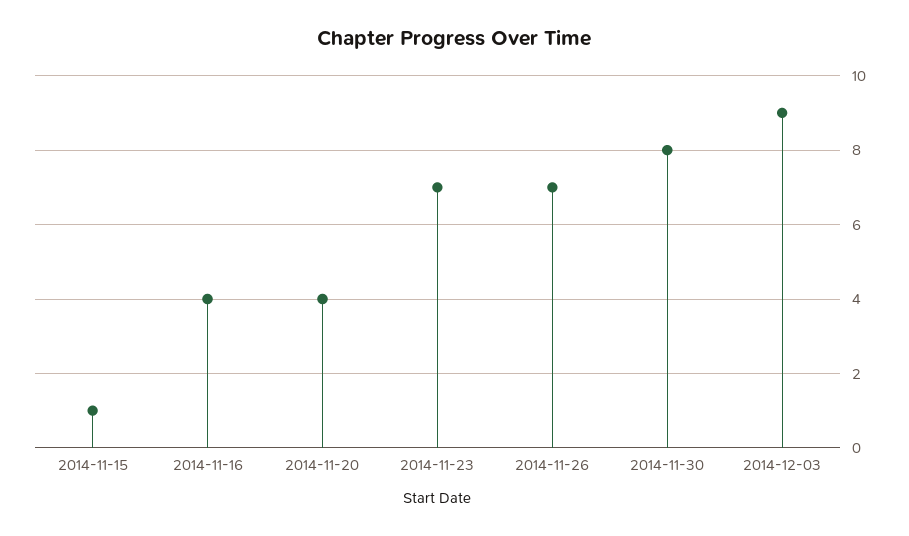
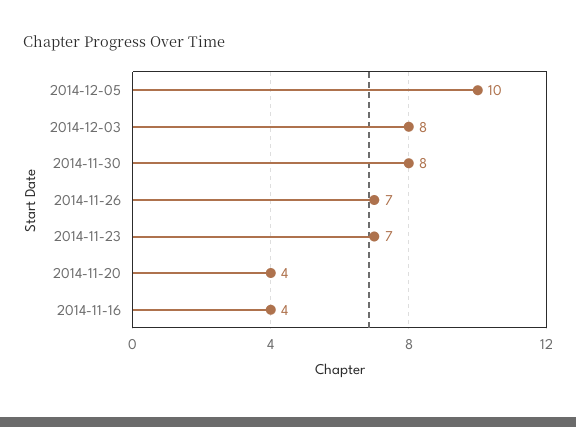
2014-11-15: 1 -> none
2014-12-03: 9 -> 8
2014-12-05: none -> 10

